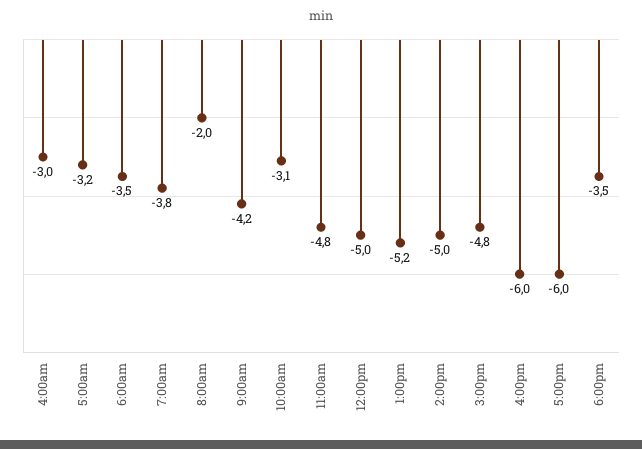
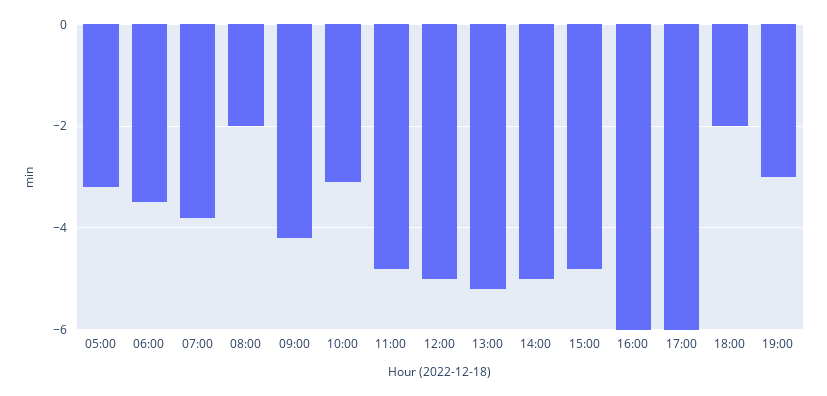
4:00am: -3 -> none
6:00pm: -3.5 -> -2
19:00: none -> -3

